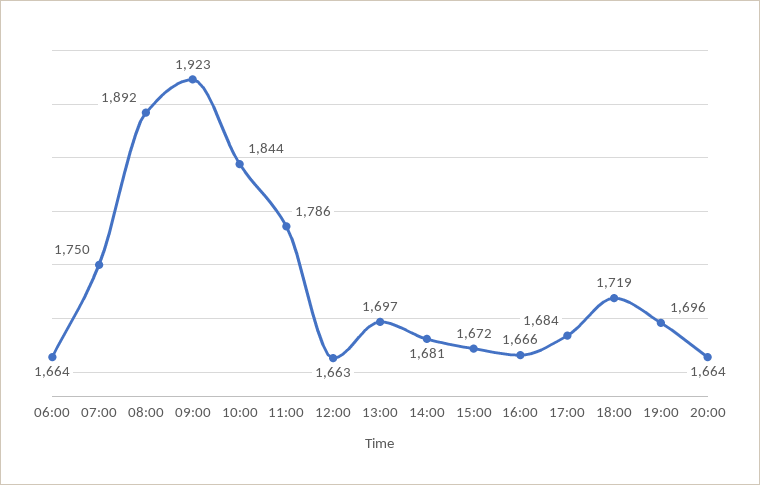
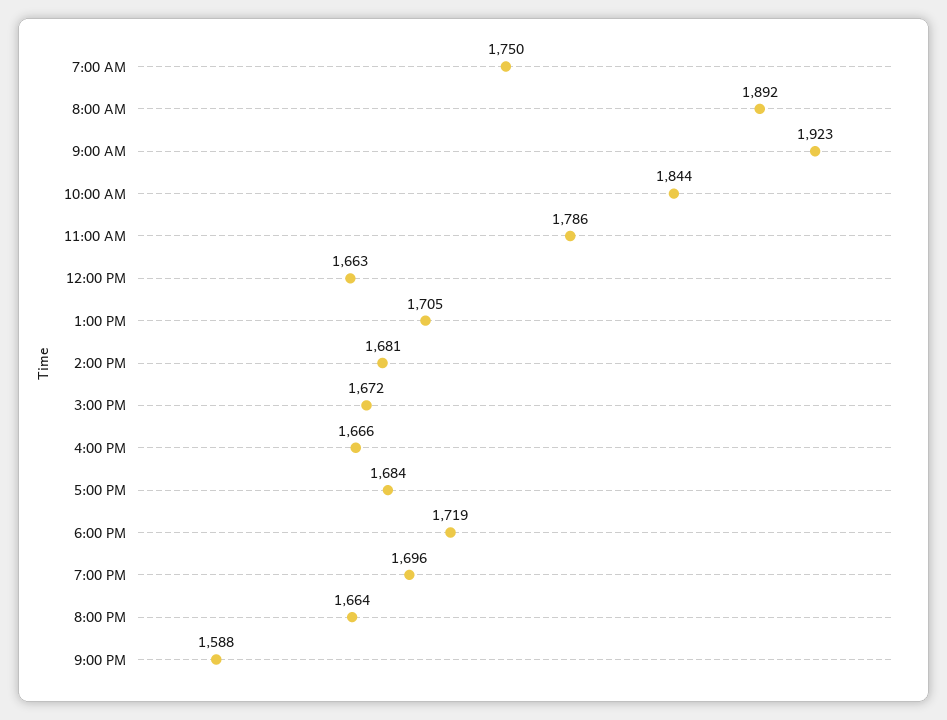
06:00: 1664 -> none
13:00: 1697 -> 1705
9:00 PM: none -> 1588

